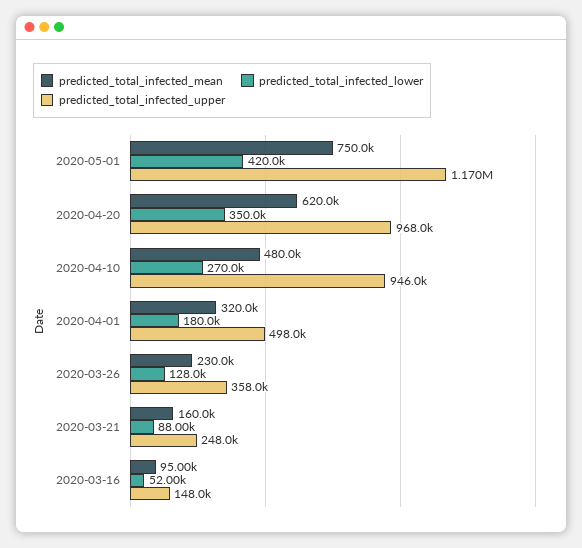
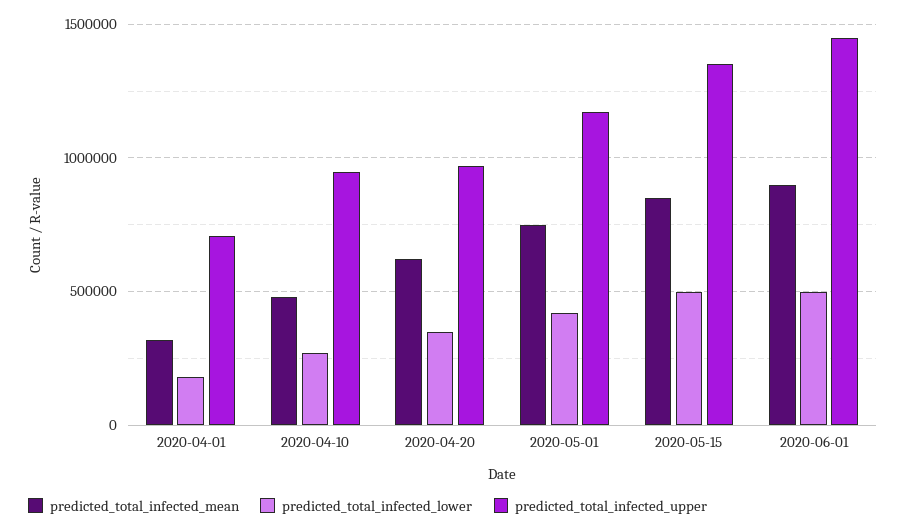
predicted_total_infected_upper, 2020-04-01: 498000 -> 700000
predicted_total_infected_mean, 2020-03-26: 230000 -> none
predicted_total_infected_lower, 2020-03-26: 128000 -> none
predicted_total_infected_upper, 2020-03-26: 358000 -> none
predicted_total_infected_mean, 2020-03-21: 160000 -> none
predicted_total_infected_lower, 2020-03-21: 88000 -> none
predicted_total_infected_upper, 2020-03-21: 248000 -> none
predicted_total_infected_mean, 2020-03-16: 95000 -> none
predicted_total_infected_lower, 2020-03-16: 52000 -> none
predicted_total_infected_upper, 2020-03-16: 148000 -> none
predicted_total_infected_mean, 2020-05-15: none -> 850000
predicted_total_infected_lower, 2020-05-15: none -> 500000
predicted_total_infected_upper, 2020-05-15: none -> 1350000
predicted_total_infected_mean, 2020-06-01: none -> 900000
predicted_total_infected_lower, 2020-06-01: none -> 500000
predicted_total_infected_upper, 2020-06-01: none -> 1450000

